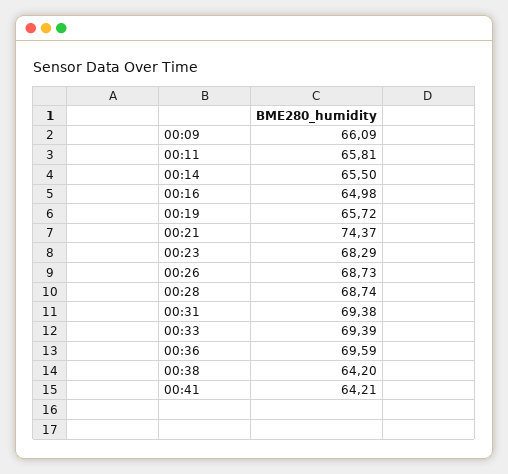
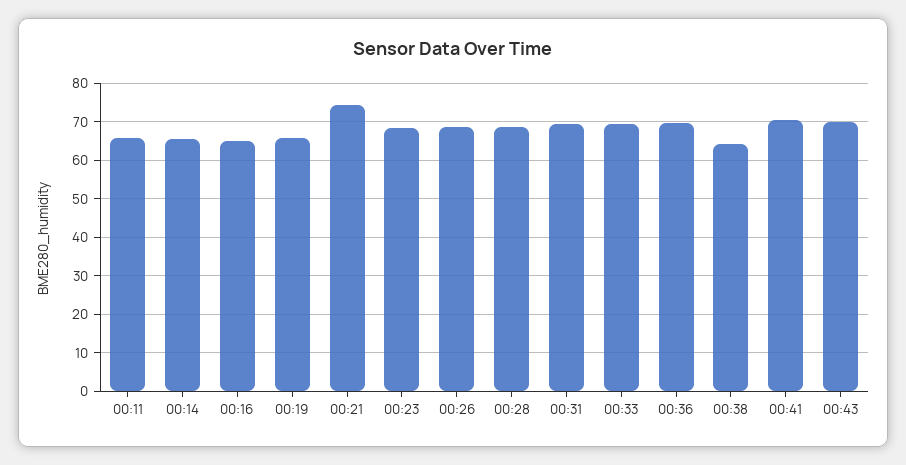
00:09: 66.09 -> none
00:41: 64.21 -> 70
00:43: none -> 70

